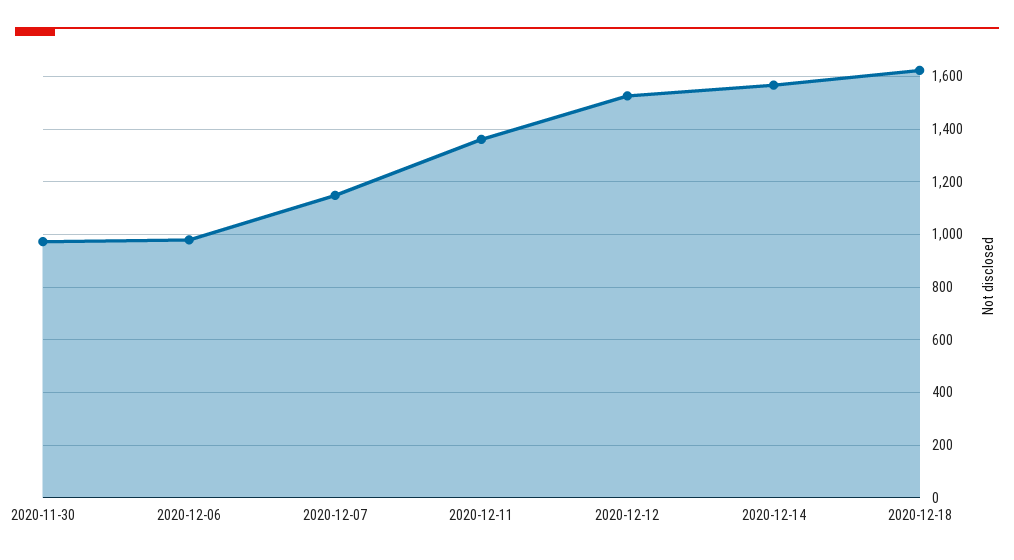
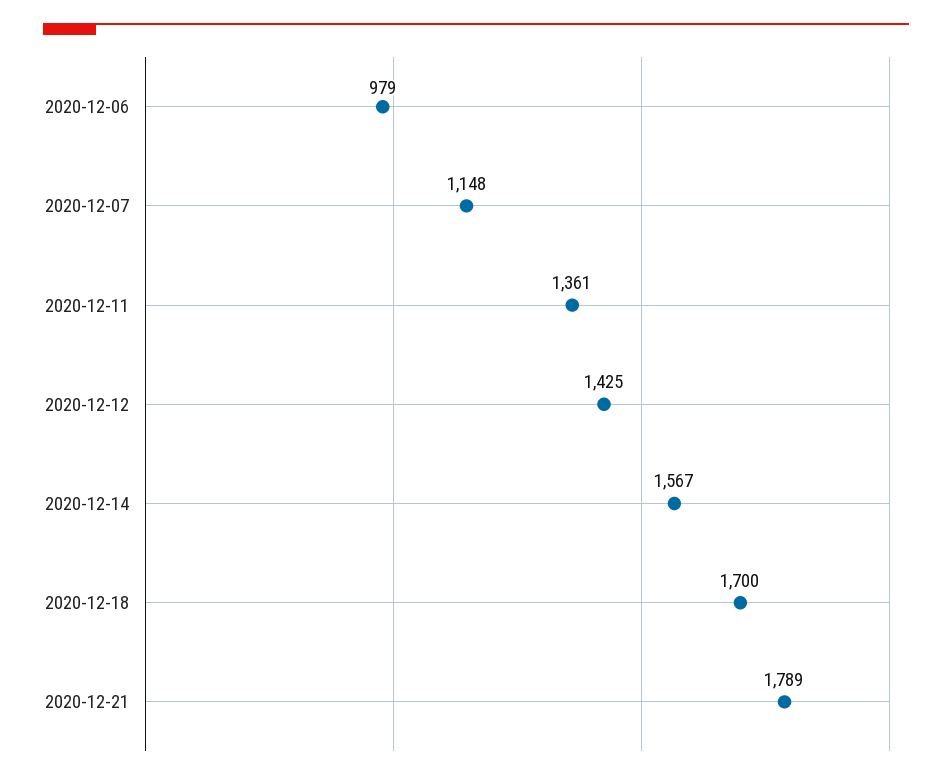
2020-11-30: 975 -> none
2020-12-12: 1525 -> 1425
2020-12-18: 1625 -> 1700
2020-12-21: none -> 1789

